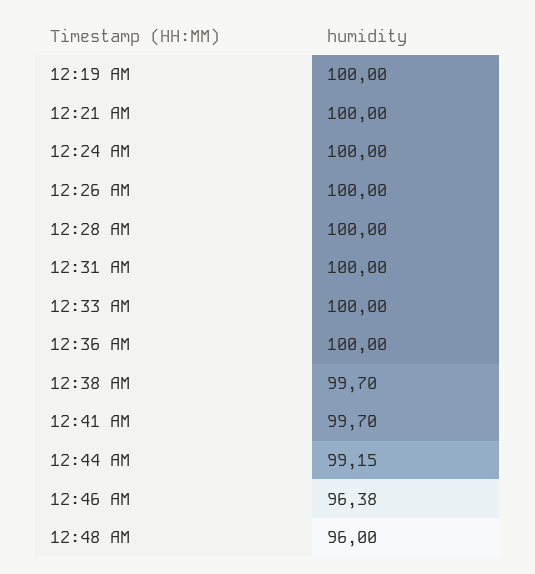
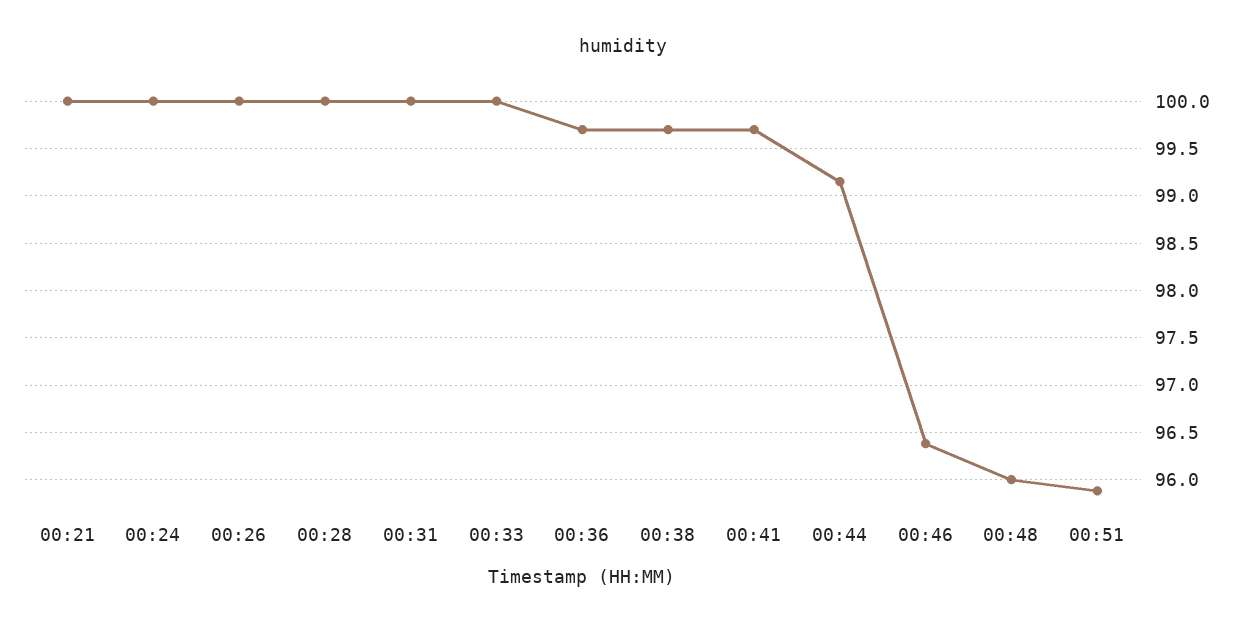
12:19 AM: 100 -> none
12:36 AM: 100 -> 99.7
00:51: none -> 95.9

